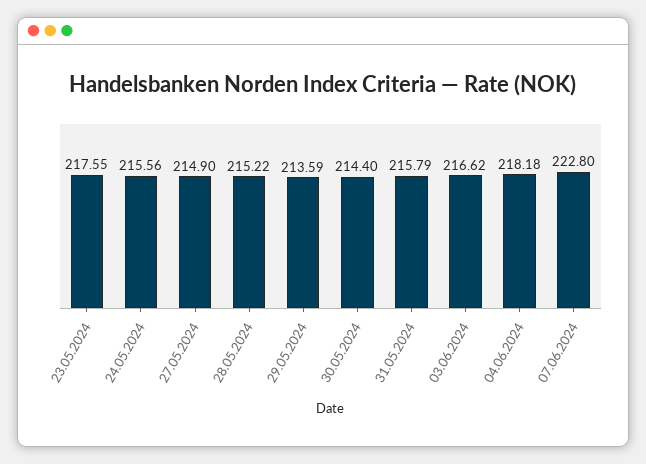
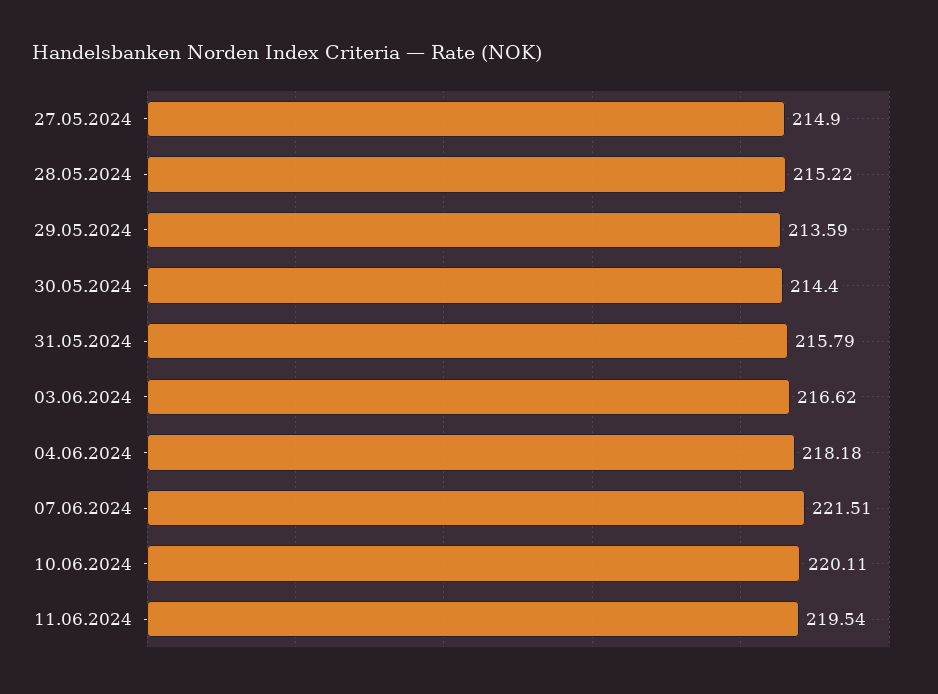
23.05.2024: 217.55 -> none
24.05.2024: 215.56 -> none
07.06.2024: 222.8 -> 221.51
10.06.2024: none -> 220.11
11.06.2024: none -> 219.54

